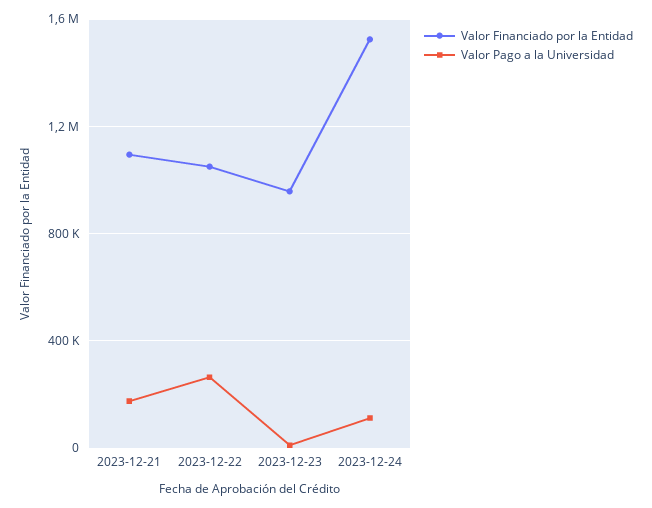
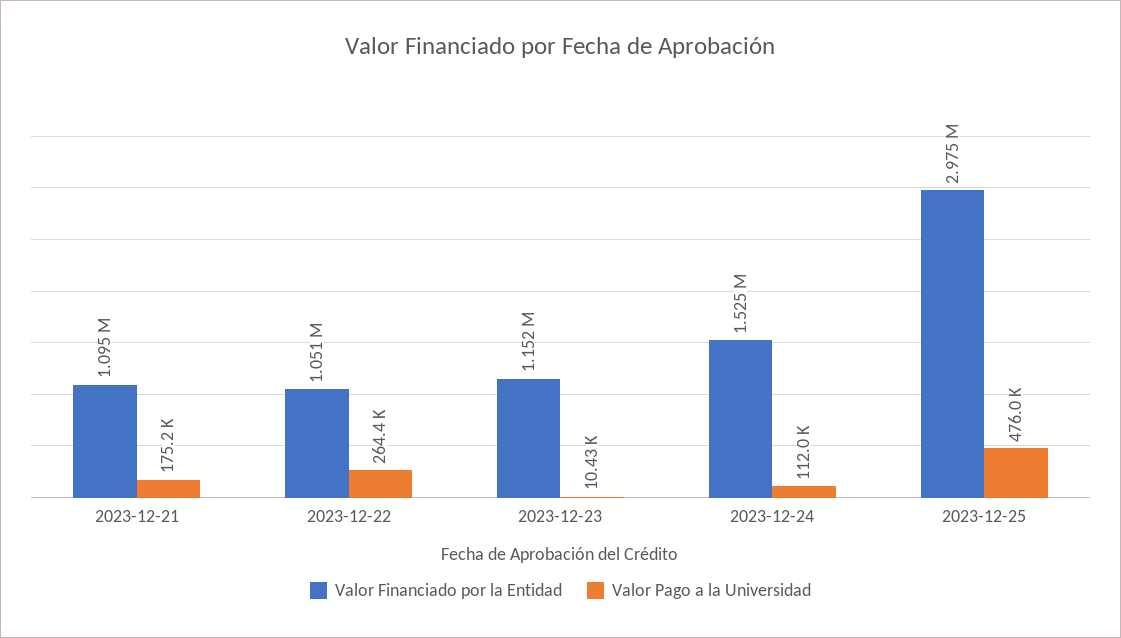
Valor Financiado por la Entidad, 2023-12-23: 950000 -> 1152000
Valor Financiado por la Entidad, 2023-12-25: none -> 2975000
Valor Pago a la Universidad, 2023-12-25: none -> 476000

